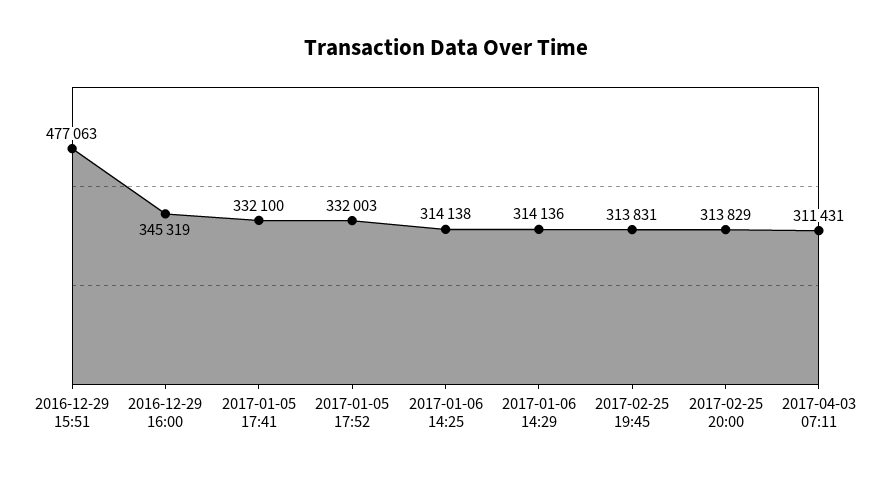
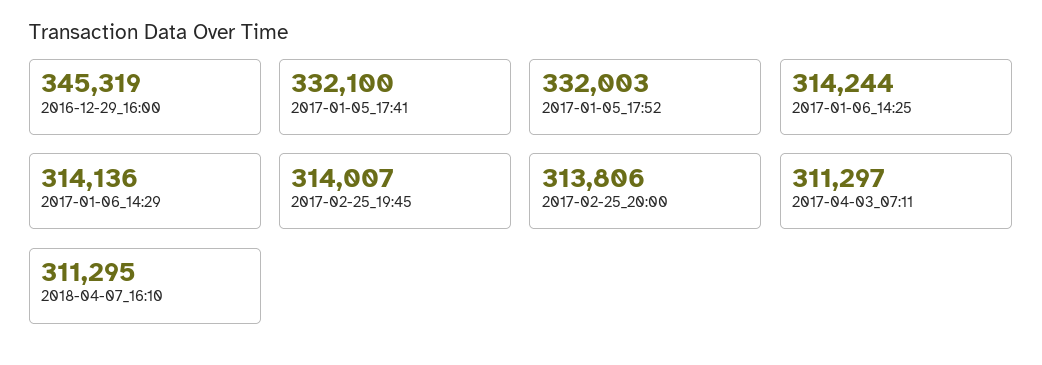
2016-12-29 15:51: 477063 -> none
2017-01-06 14:25: 314138 -> 314244
2017-02-25 19:45: 313831 -> 314007
2017-02-25 20:00: 313829 -> 313806
2017-04-03 07:11: 311431 -> 311297
2018-04-07_16:10: none -> 311295

